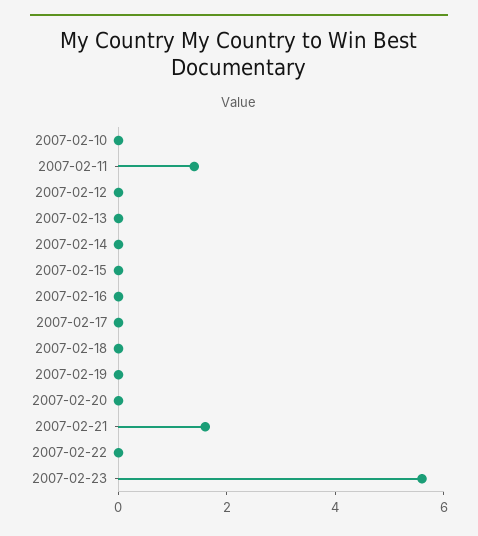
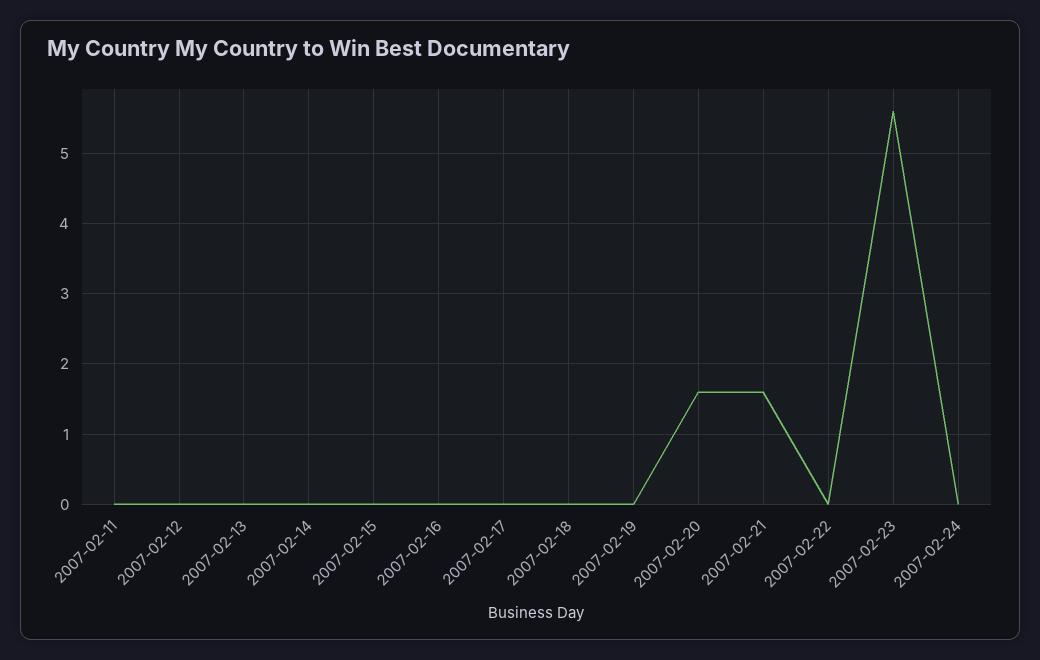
2007-02-10: 0 -> none
2007-02-11: 1.5 -> 0
2007-02-20: 0 -> 1.6
2007-02-24: none -> 0

